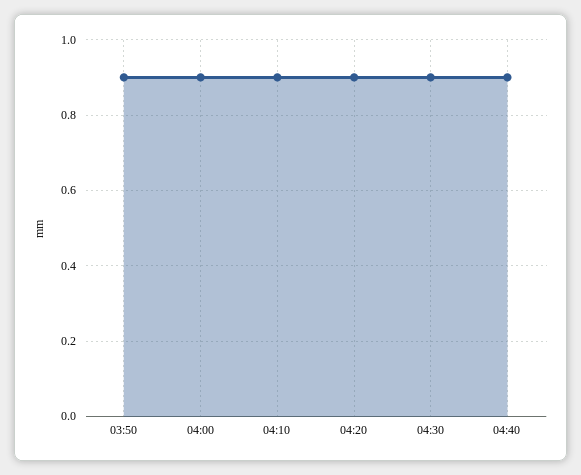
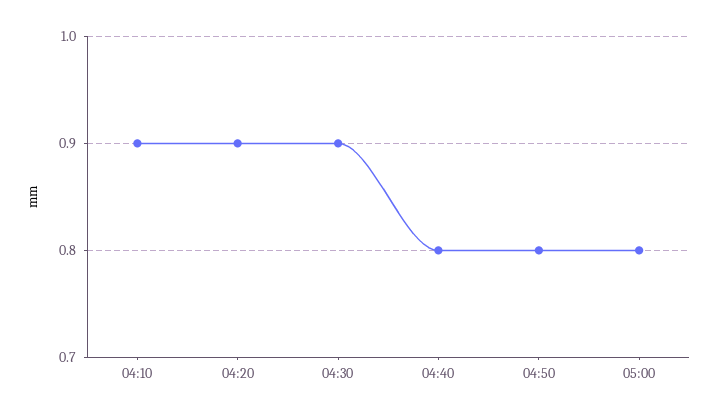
03:50: 0.9 -> none
04:00: 0.9 -> none
04:40: 0.9 -> 0.8
04:50: none -> 0.8
05:00: none -> 0.8

